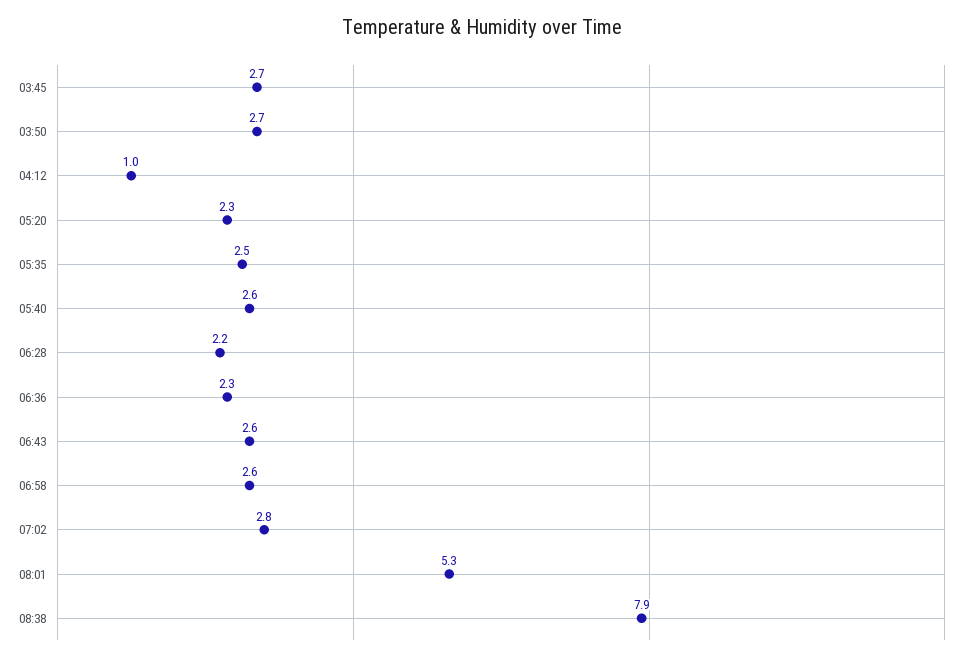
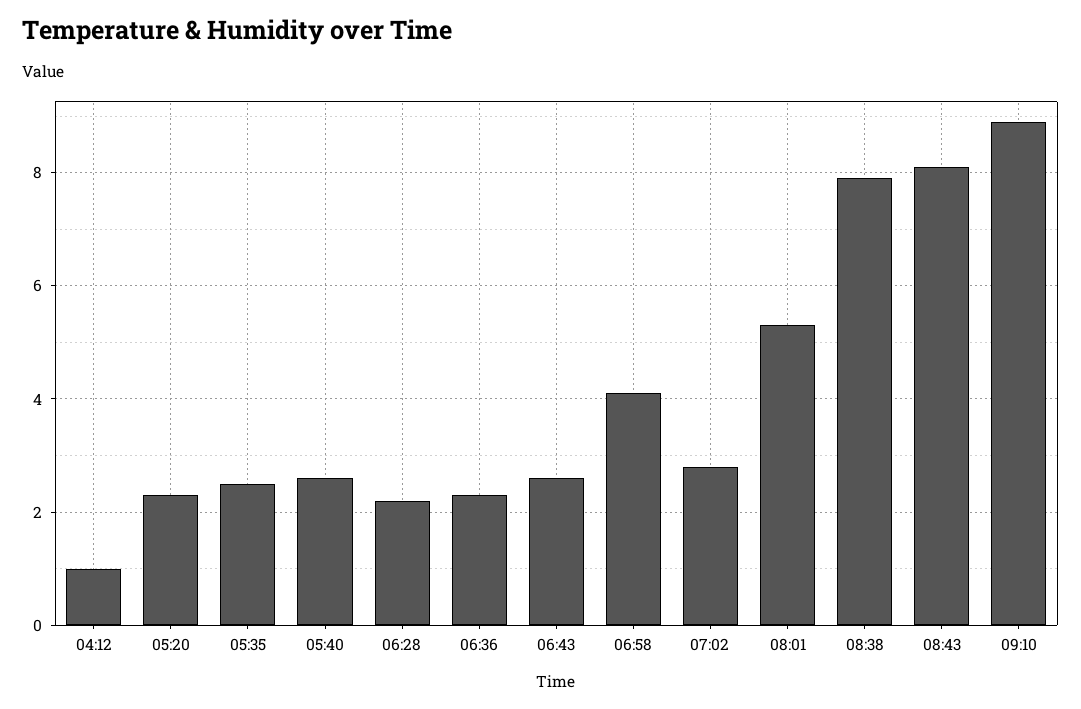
03:45: 2.7 -> none
03:50: 2.7 -> none
06:58: 2.6 -> 4
08:43: none -> 8
09:10: none -> 9

